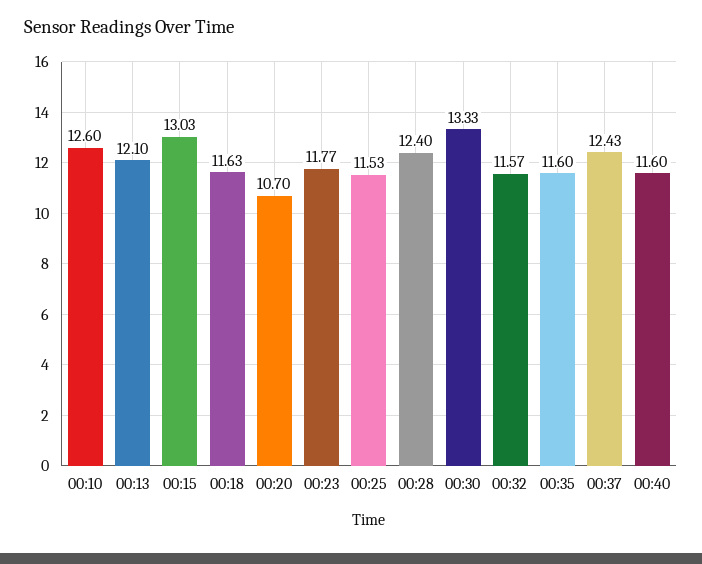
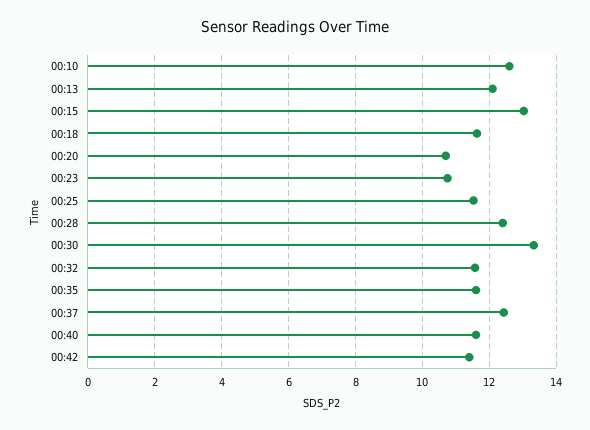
00:23: 11.77 -> 10.8
00:42: none -> 11.4

